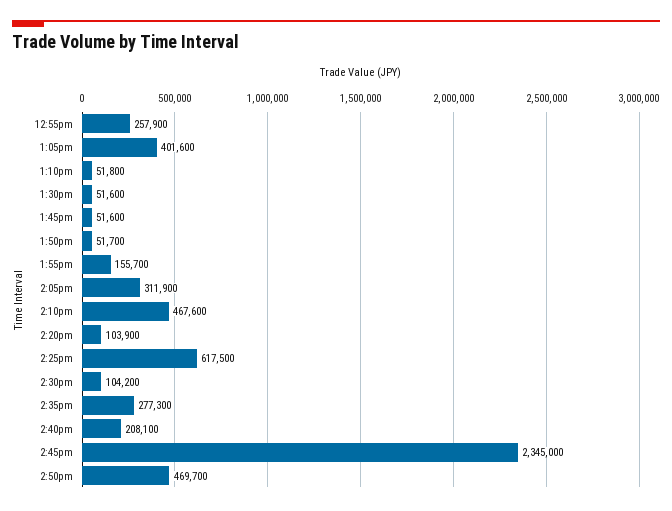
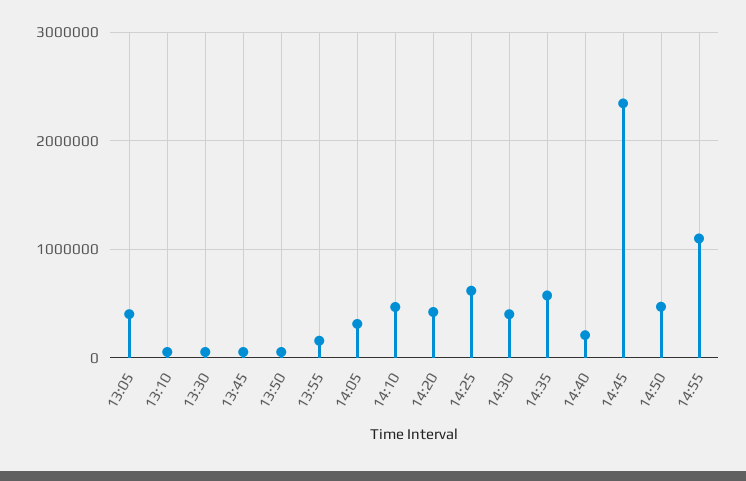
12:55pm: 257900 -> none
2:20pm: 103900 -> 400000
2:30pm: 104200 -> 400000
2:35pm: 277300 -> 600000
14:55: none -> 1100000

